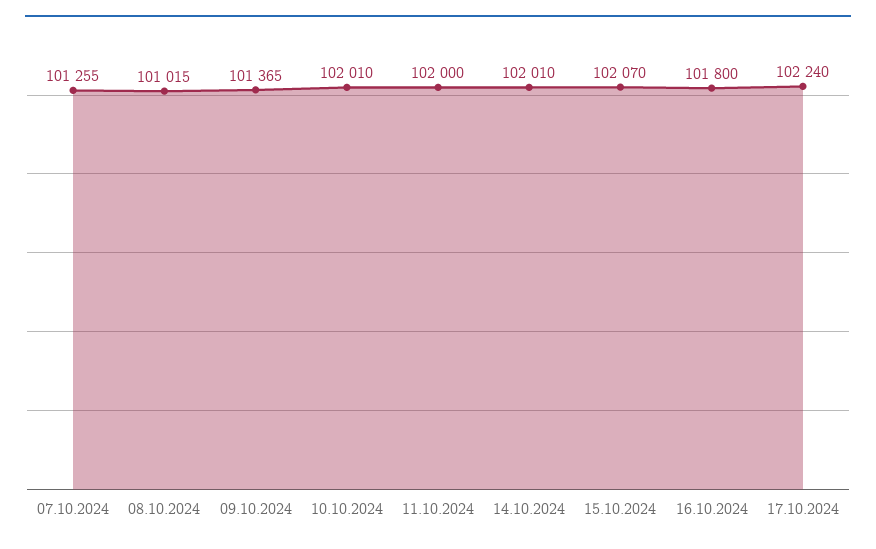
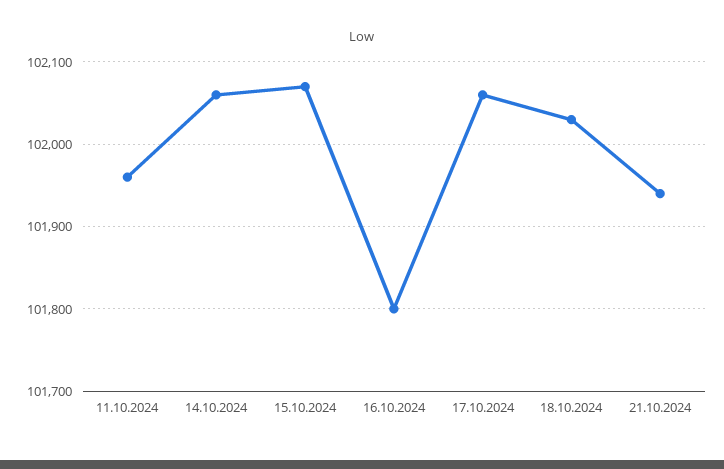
07.10.2024: 101255 -> none
08.10.2024: 101015 -> none
09.10.2024: 101365 -> none
10.10.2024: 102010 -> none
11.10.2024: 102000 -> 101960
14.10.2024: 102010 -> 102060
17.10.2024: 102240 -> 102060
18.10.2024: none -> 102030
21.10.2024: none -> 101940

